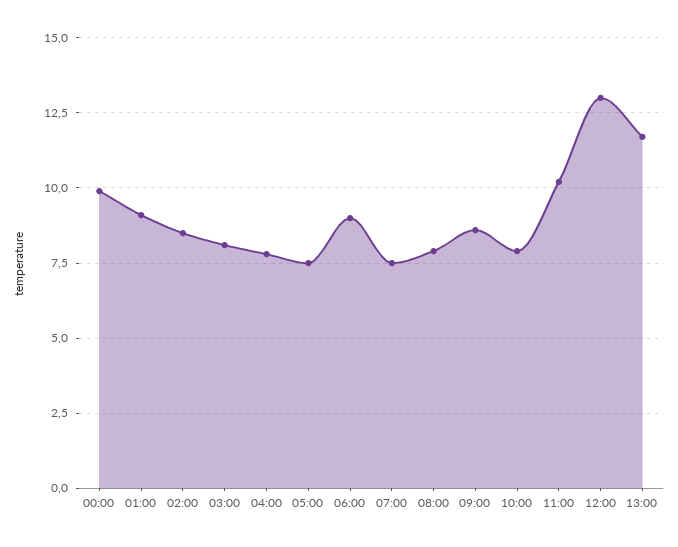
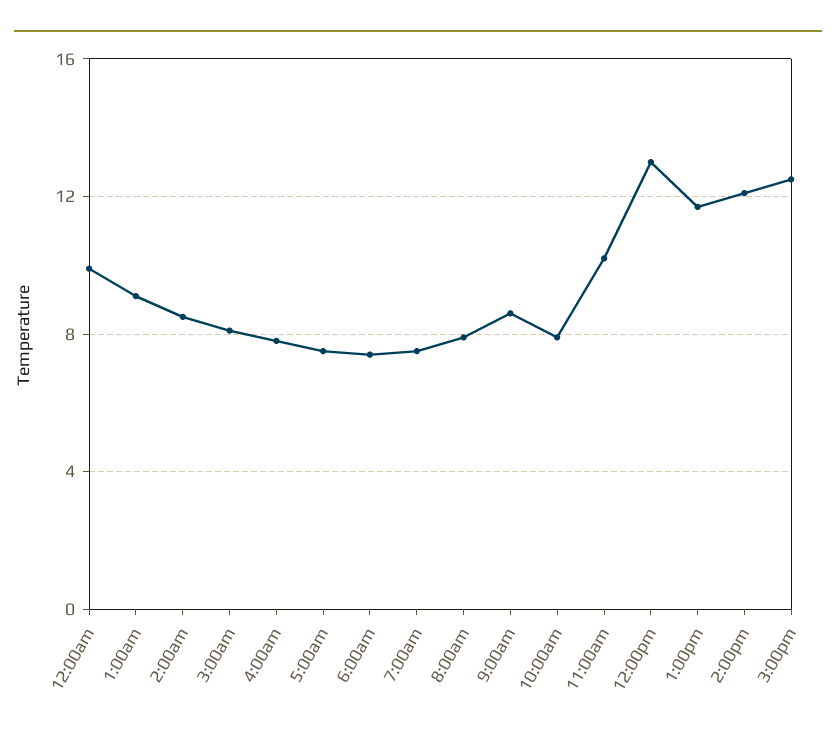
06:00: 9 -> 7.5
2:00pm: none -> 12
3:00pm: none -> 12.5

